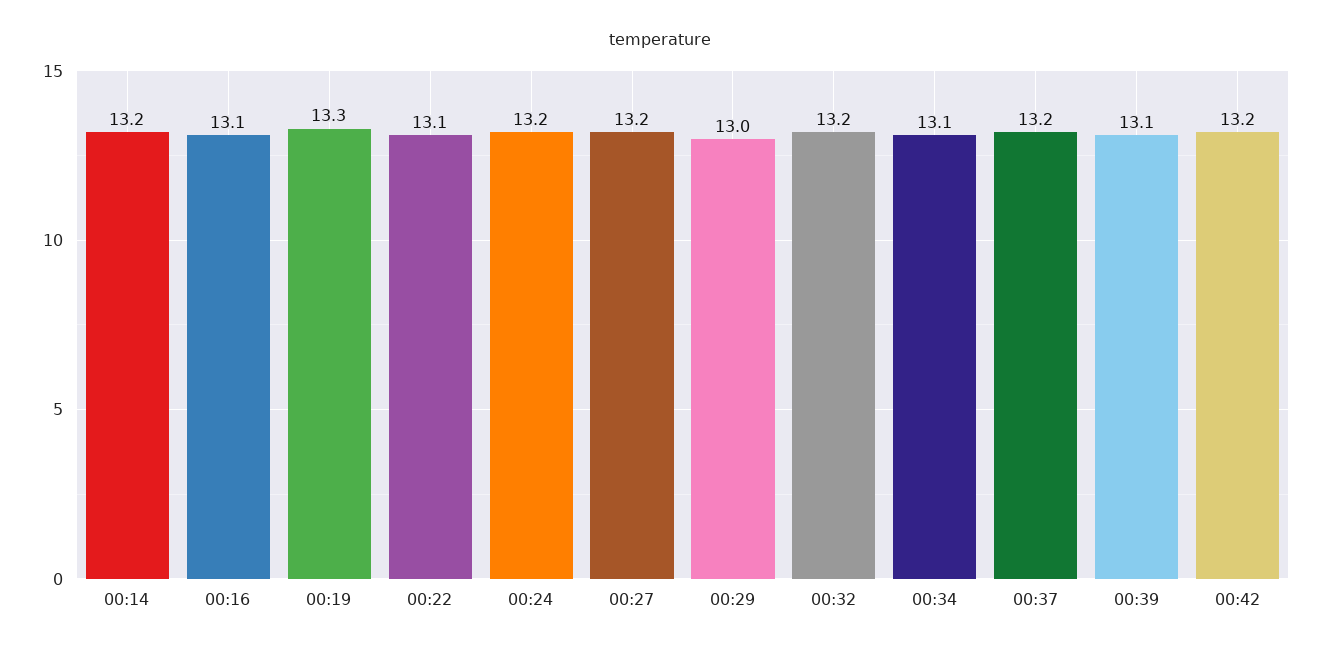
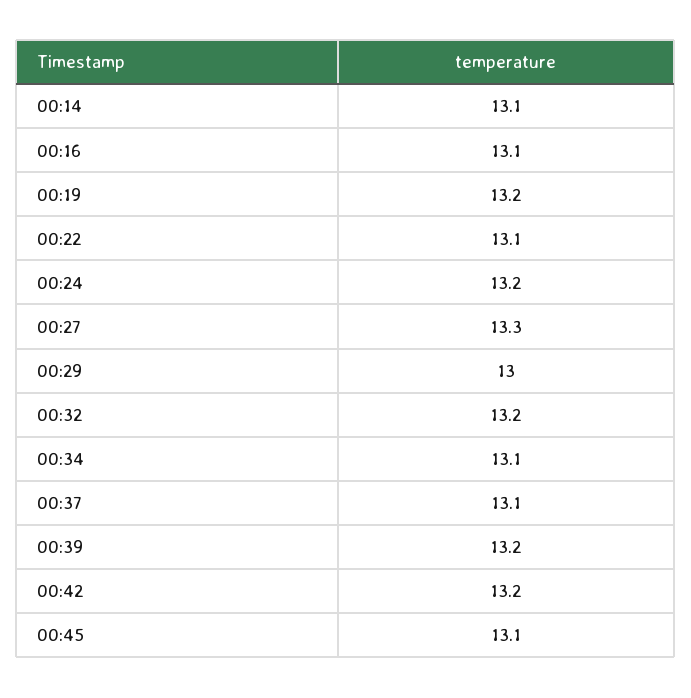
00:14: 13.2 -> 13.1
00:19: 13.3 -> 13.2
00:27: 13.2 -> 13.3
00:37: 13.2 -> 13.1
00:39: 13.1 -> 13.2
00:45: none -> 13.1

